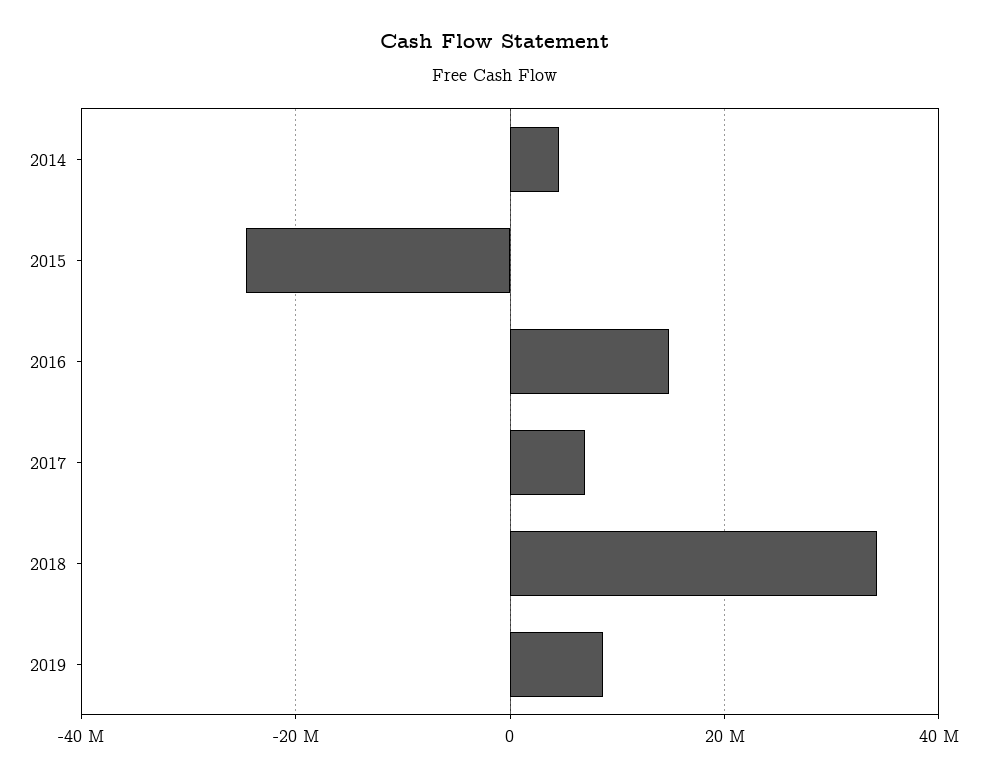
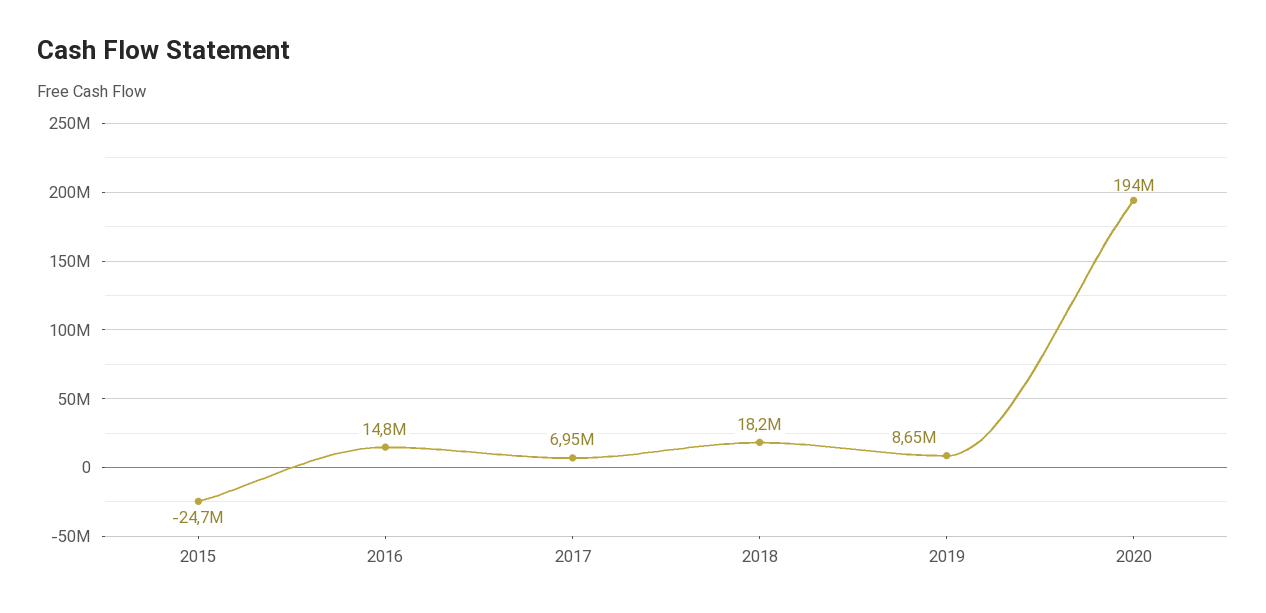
2014: 4000000 -> none
2018: 34000000 -> 18200000
2020: none -> 194000000

